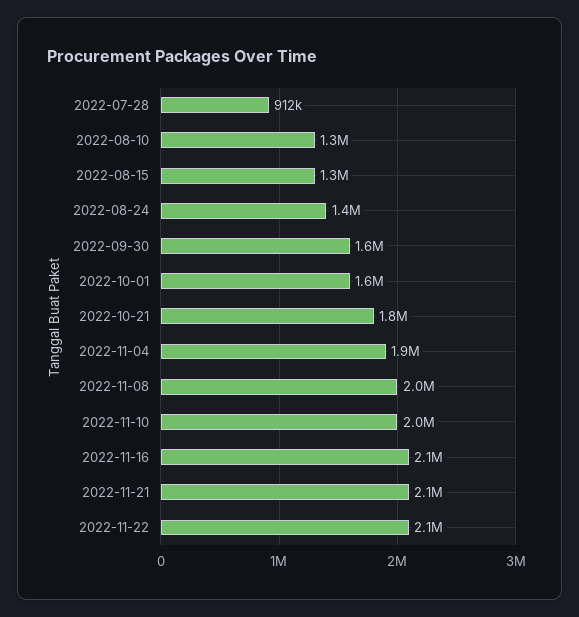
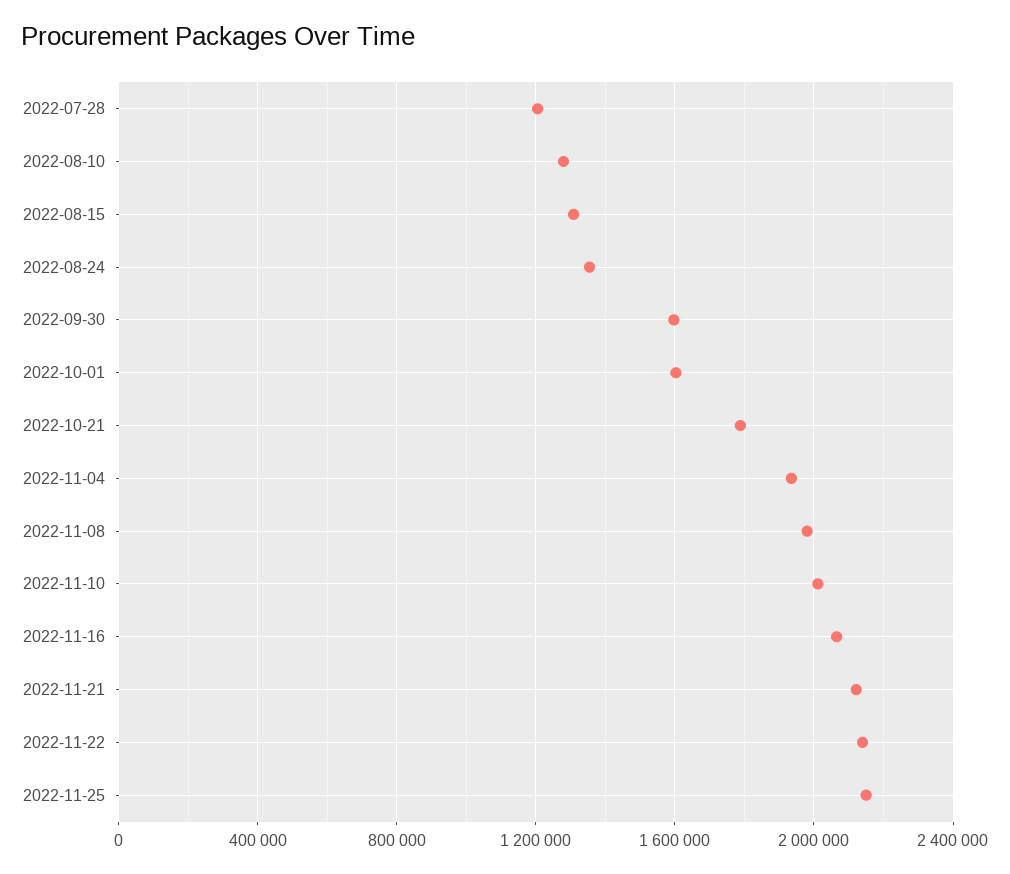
2022-07-28: 912000 -> 1200000
2022-11-25: none -> 2150000

